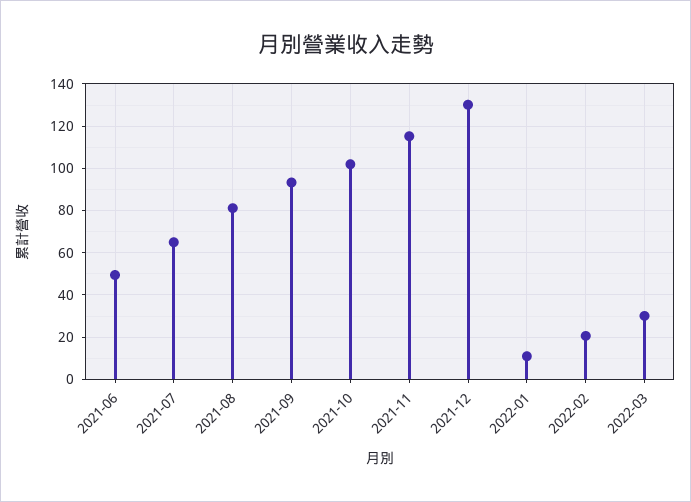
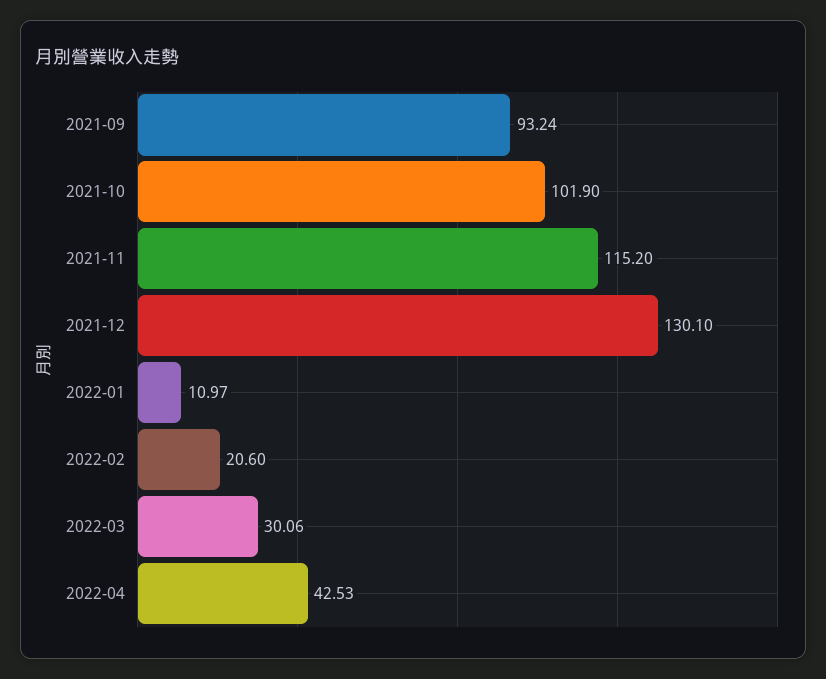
2021-06: 50 -> none
2021-07: 65 -> none
2021-08: 80 -> none
2022-04: none -> 42.53

